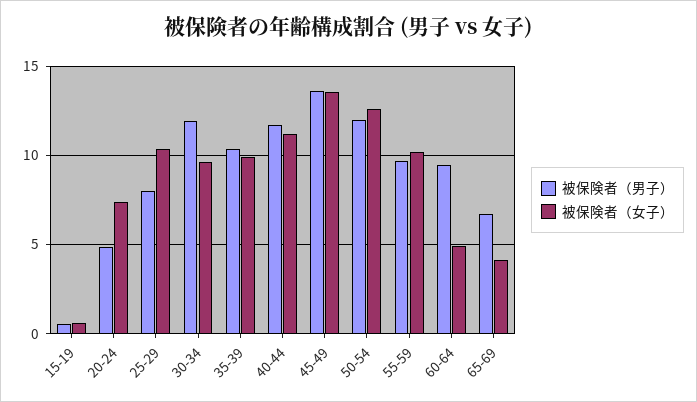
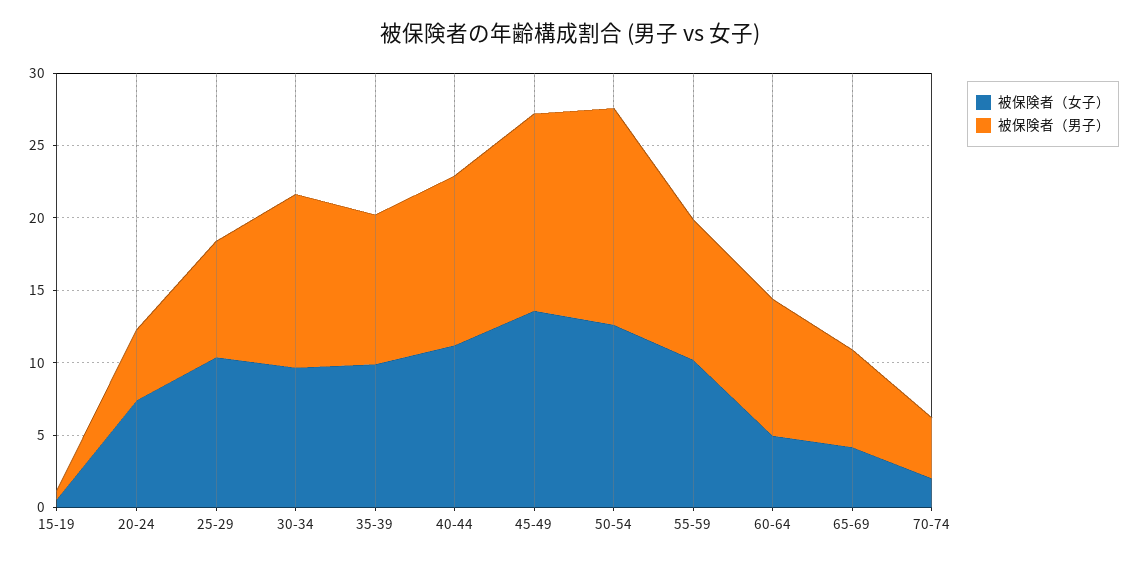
被保険者（男子）, 50-54: 12 -> 15
被保険者（女子）, 70-74: none -> 2
被保険者（男子）, 70-74: none -> 4

